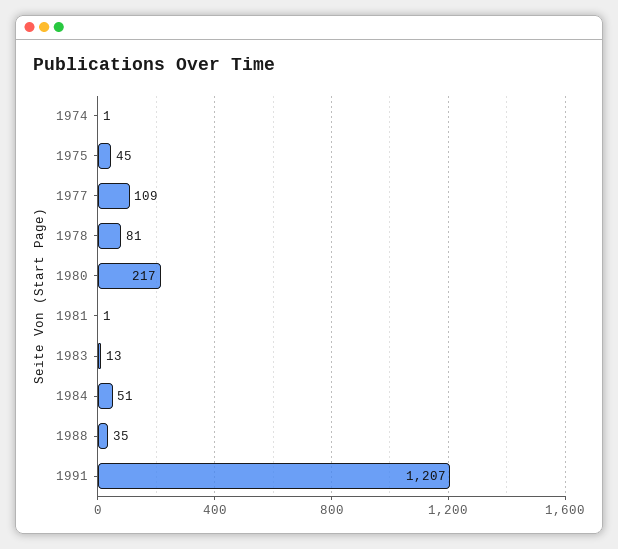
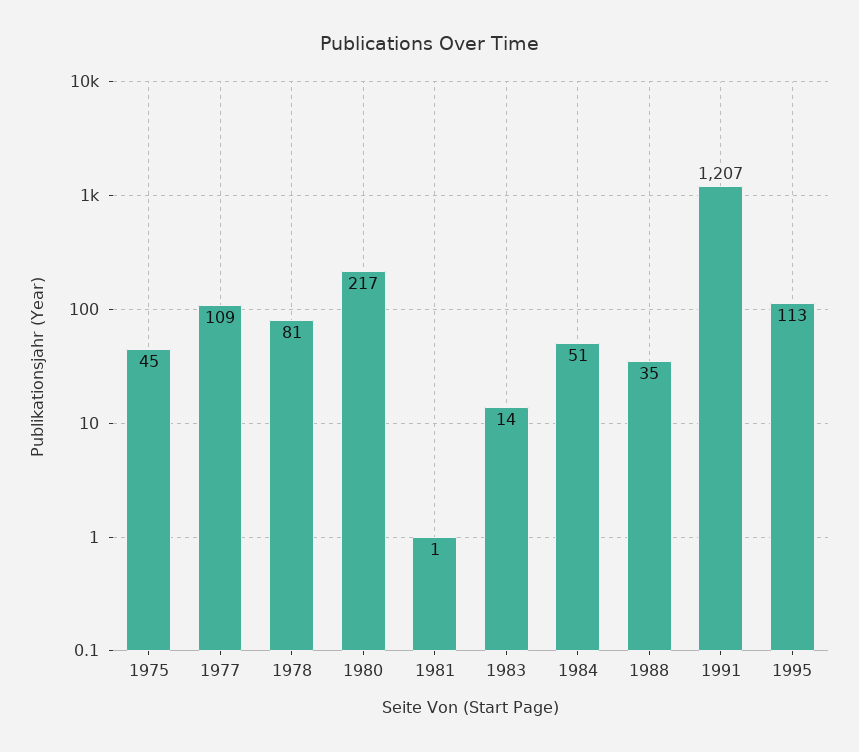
1974: 1 -> none
1983: 13 -> 14
1995: none -> 113

